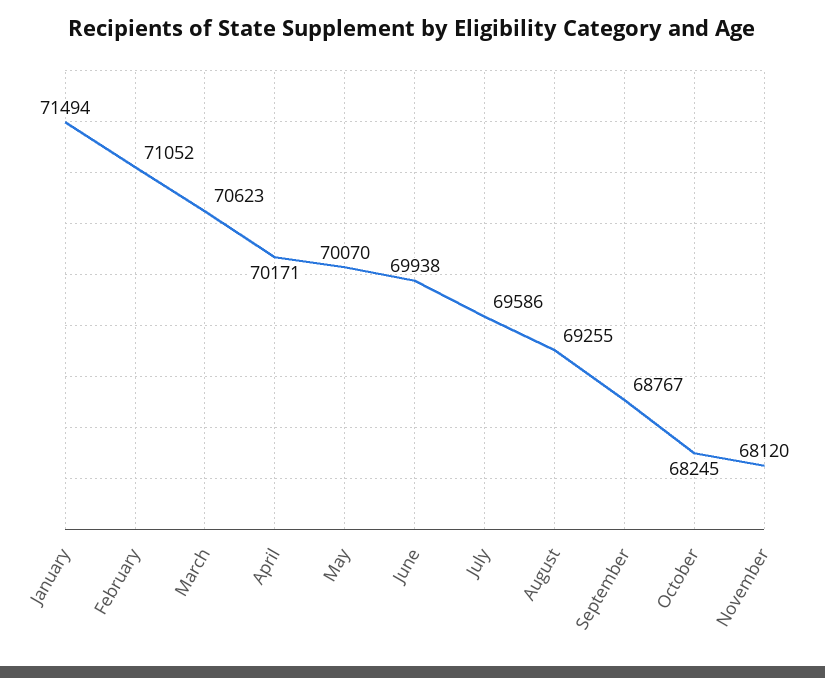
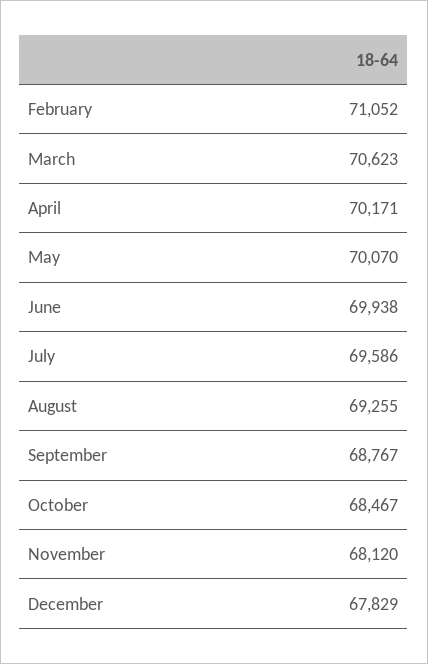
January: 71494 -> none
October: 68245 -> 68467
December: none -> 67829

